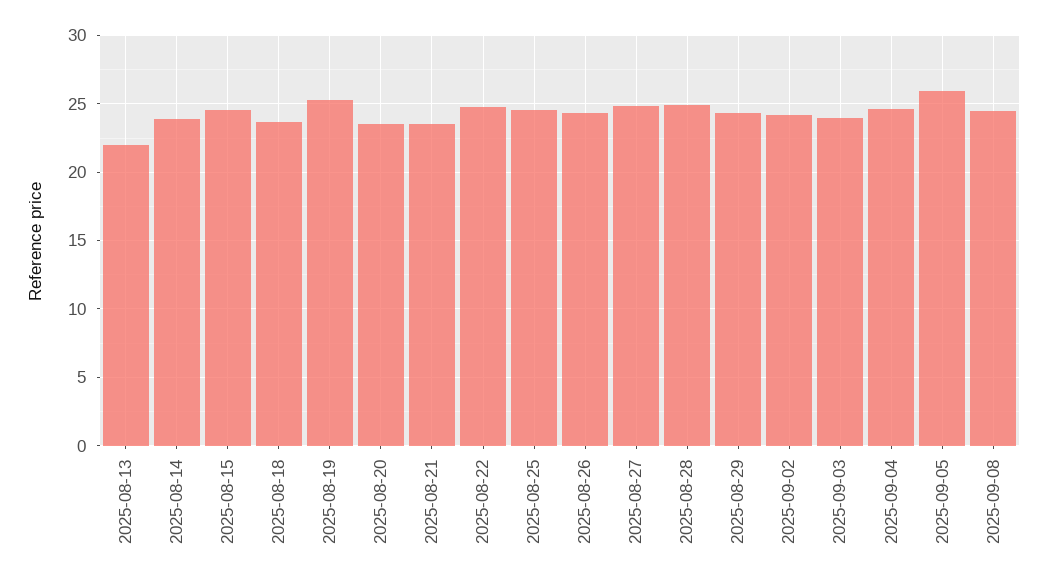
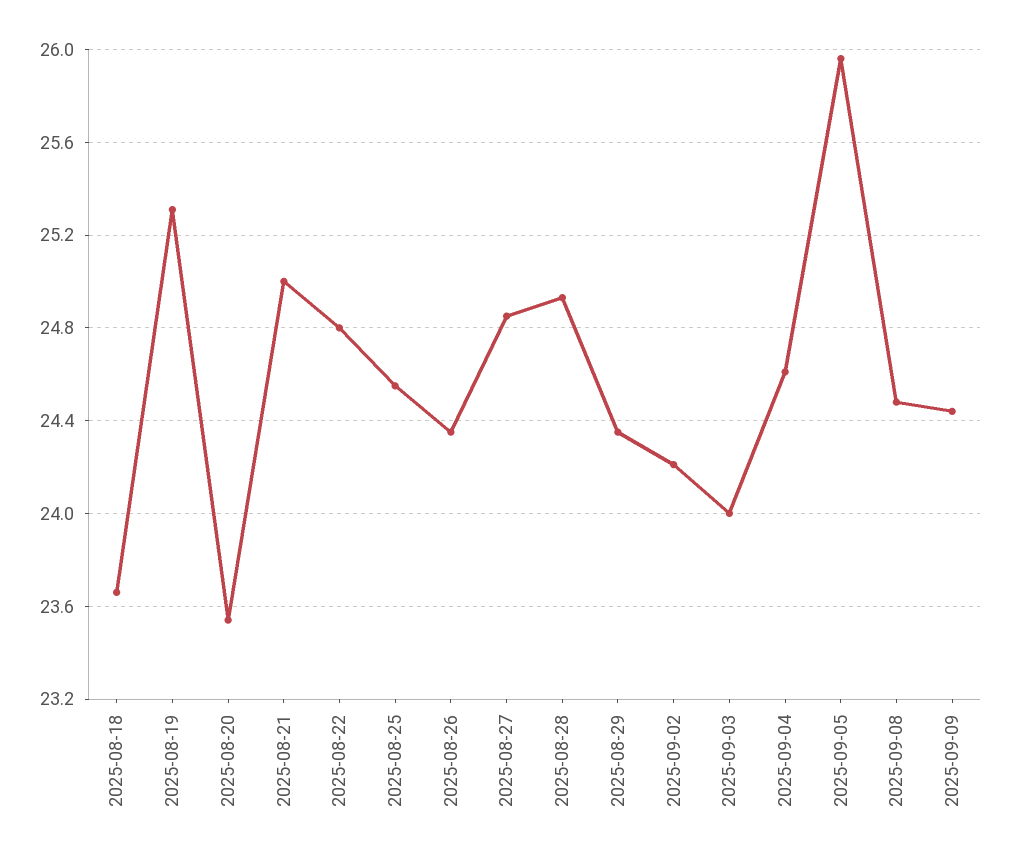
2025-08-13: 22 -> none
2025-08-14: 24 -> none
2025-08-15: 24.5 -> none
2025-08-21: 23.5 -> 25
2025-09-09: none -> 24.45

